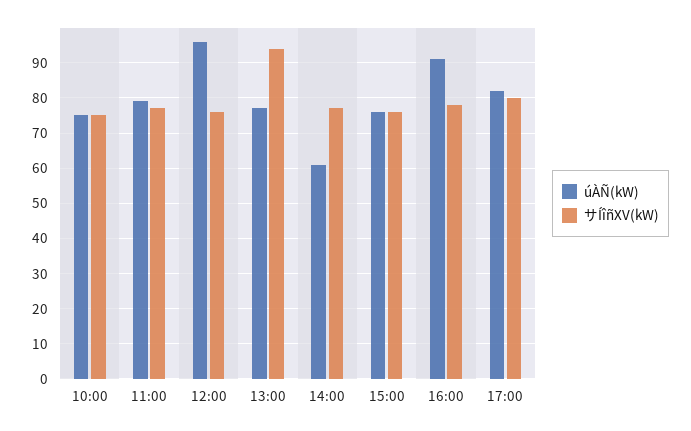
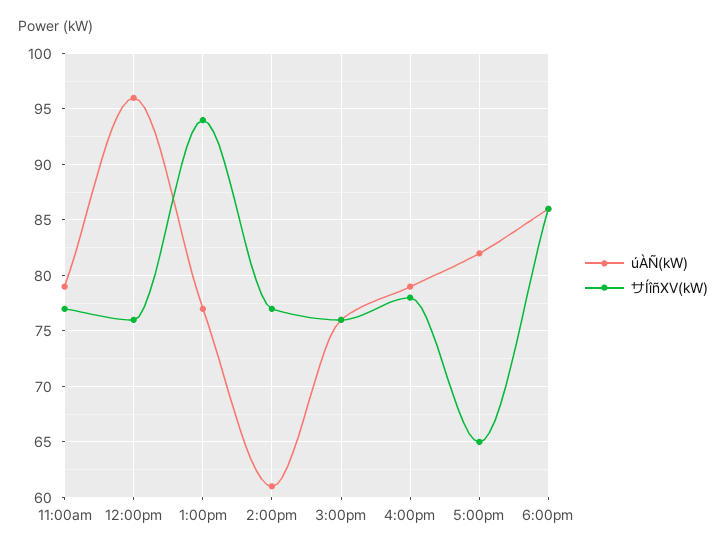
úÀÑ(kW), 10:00: 75 -> none
サÍîñXV(kW), 10:00: 75 -> none
úÀÑ(kW), 16:00: 90 -> 79
サÍîñXV(kW), 17:00: 80 -> 65
úÀÑ(kW), 6:00pm: none -> 86
サÍîñXV(kW), 6:00pm: none -> 86

